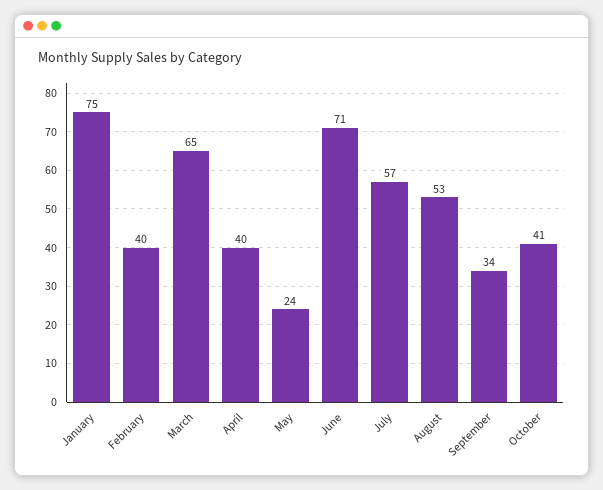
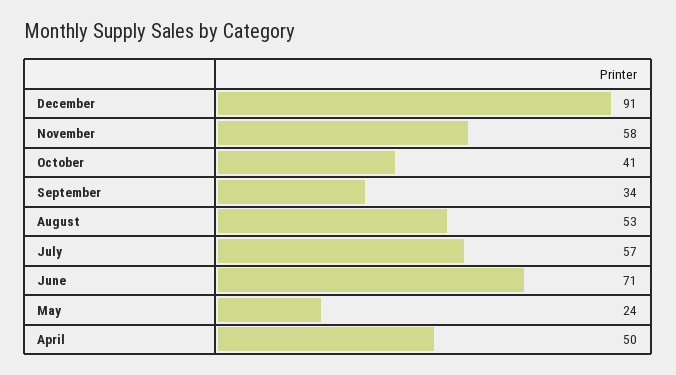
January: 75 -> none
February: 40 -> none
March: 65 -> none
April: 40 -> 50
December: none -> 91
November: none -> 58

